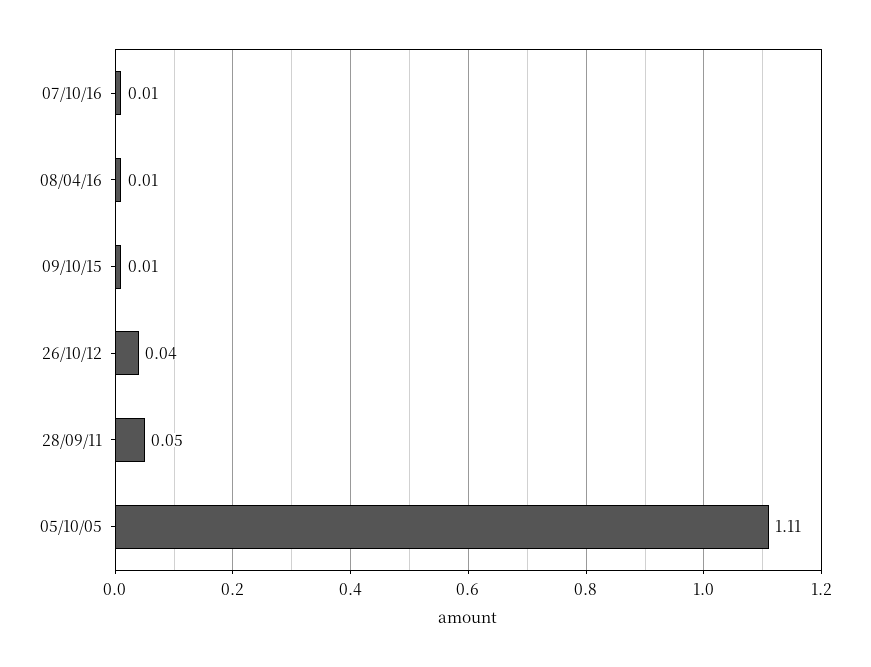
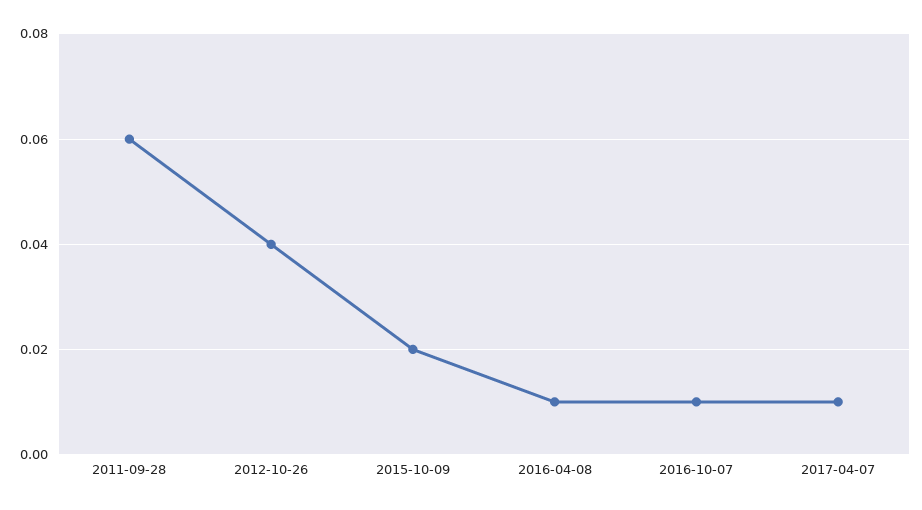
09/10/15: 0.01 -> 0.02
28/09/11: 0.05 -> 0.06
05/10/05: 1.11 -> none
2017-04-07: none -> 0.01

